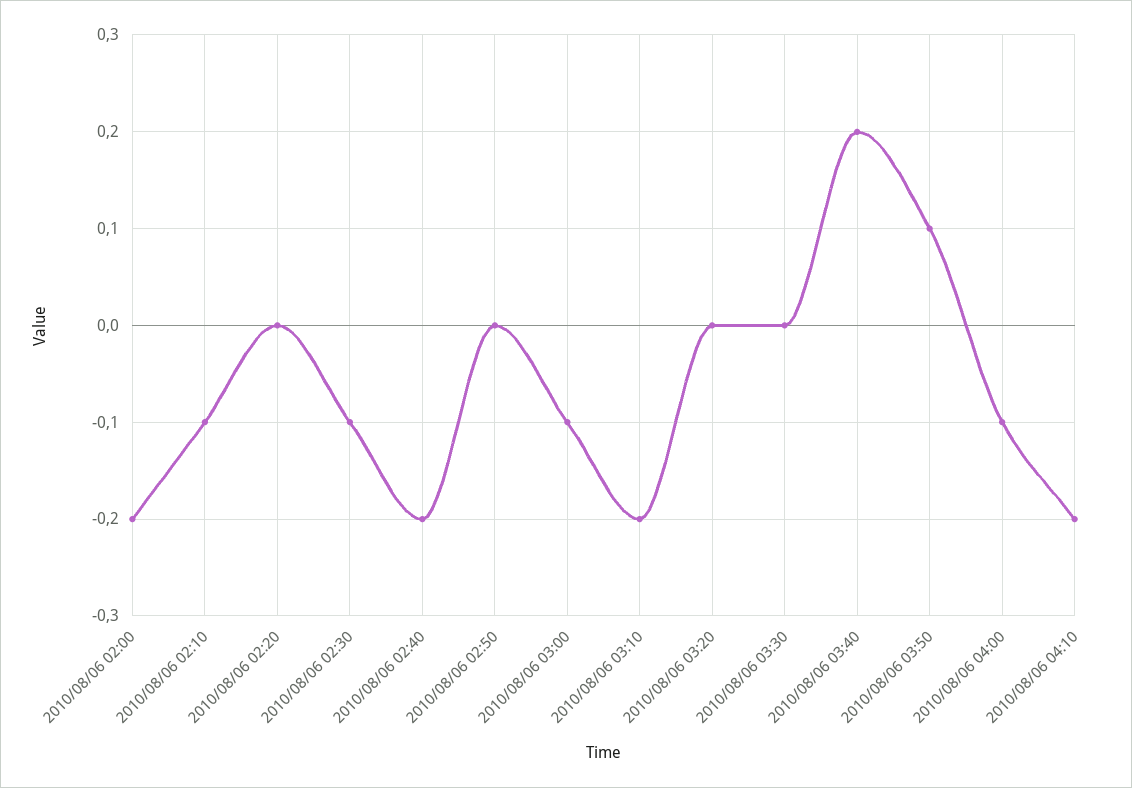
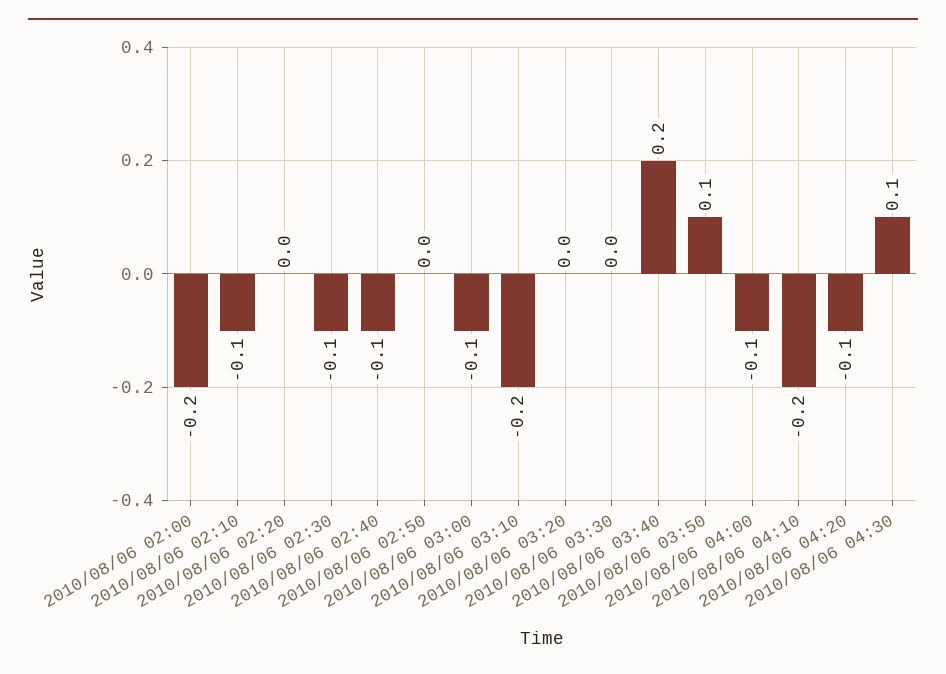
2010/08/06 02:40: -0.2 -> -0.1
2010/08/06 04:20: none -> -0.1
2010/08/06 04:30: none -> 0.1

